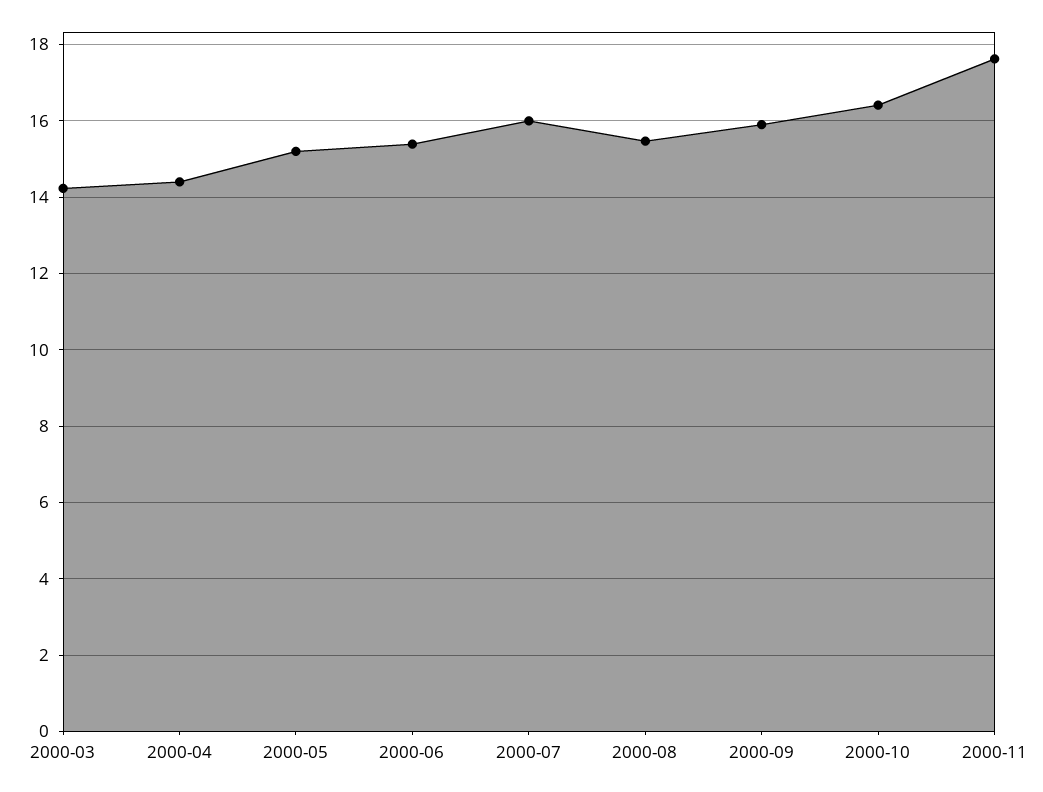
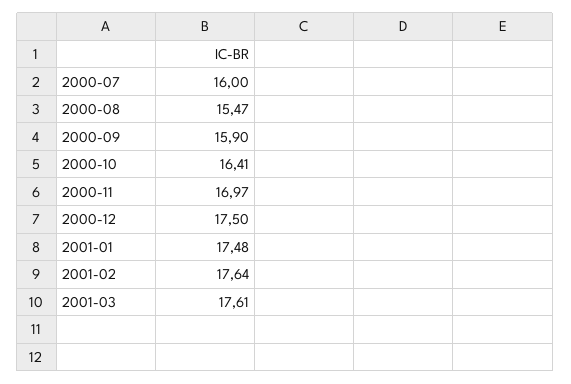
2000-03: 14.2 -> none
2000-04: 14.4 -> none
2000-05: 15.2 -> none
2000-06: 15.4 -> none
2000-11: 17.6 -> 16.97
2000-12: none -> 17.5
2001-01: none -> 17.48
2001-02: none -> 17.64
2001-03: none -> 17.61

